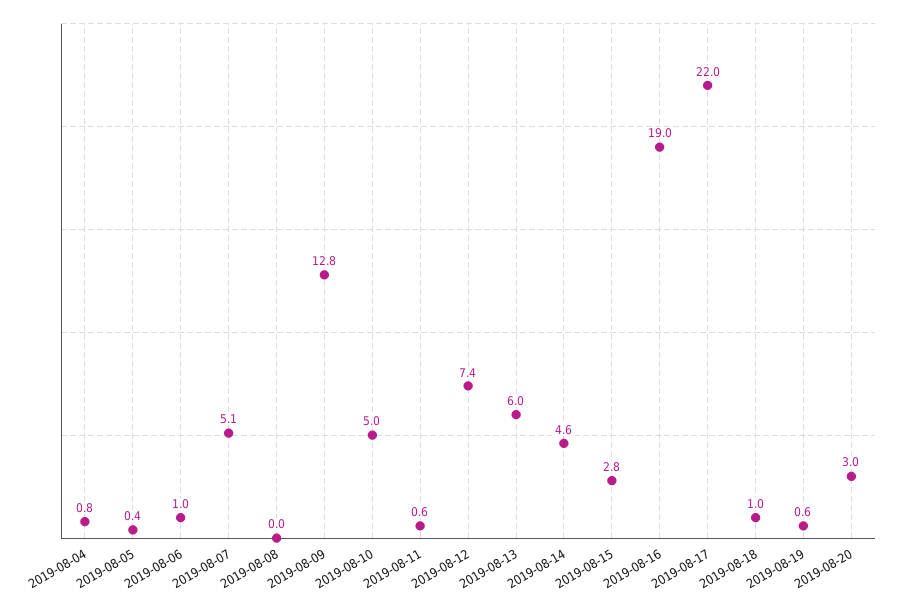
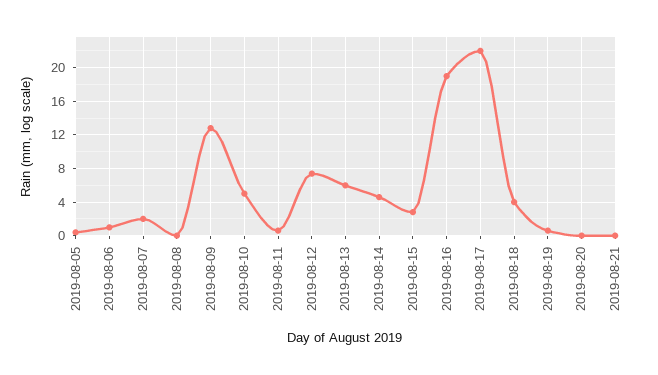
2019-08-04: 0.8 -> none
2019-08-07: 5.1 -> 2
2019-08-18: 1 -> 4
2019-08-20: 3 -> 0
2019-08-21: none -> 0

